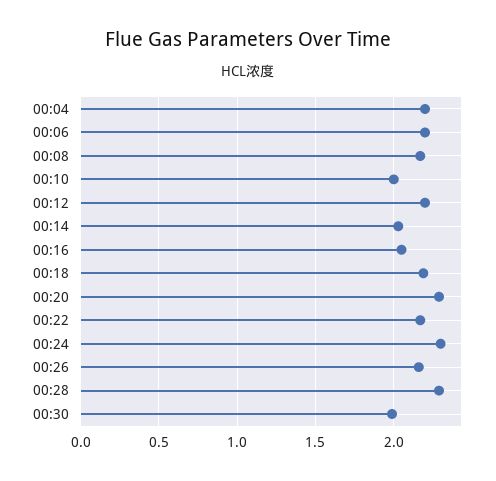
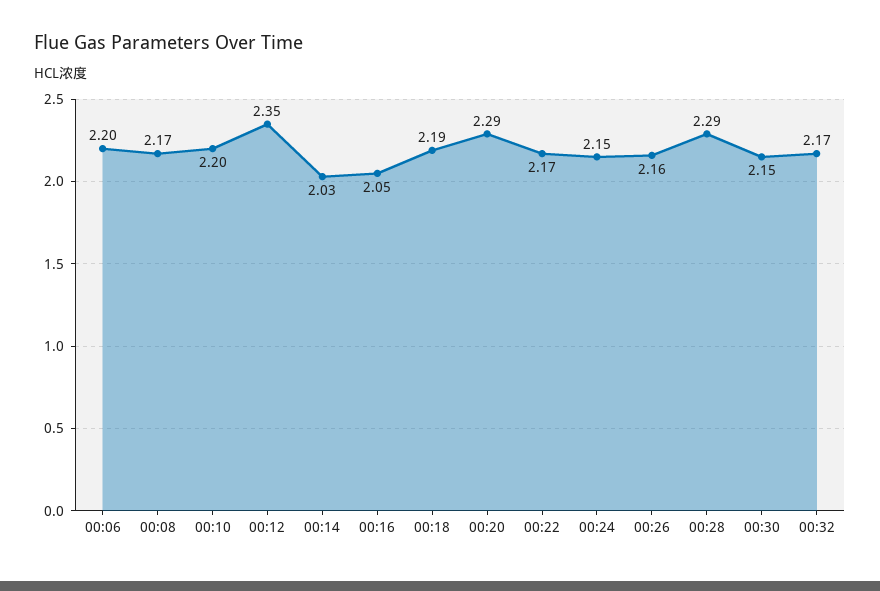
00:04: 2.2 -> none
00:10: 2 -> 2.2
00:12: 2.2 -> 2.35
00:24: 2.3 -> 2.15
00:30: 2 -> 2.15
00:32: none -> 2.17

